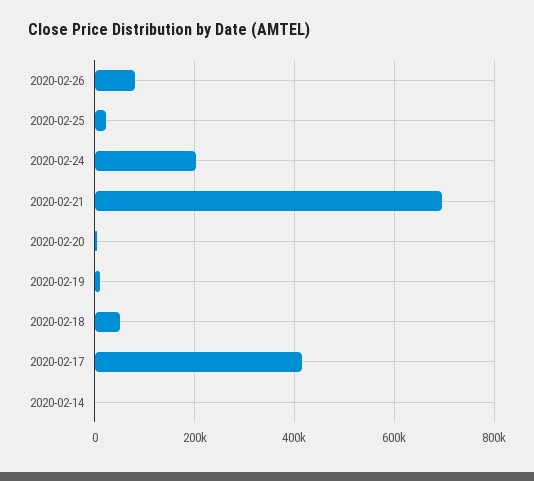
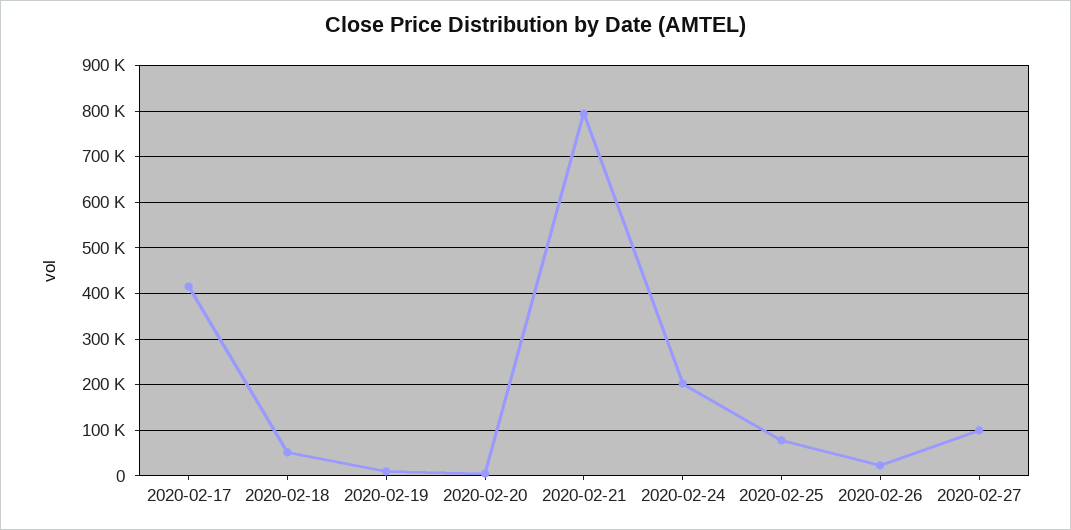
2020-02-26: 80000 -> 20000
2020-02-25: 20000 -> 80000
2020-02-21: 700000 -> 800000
2020-02-14: 0 -> none
2020-02-27: none -> 100000

